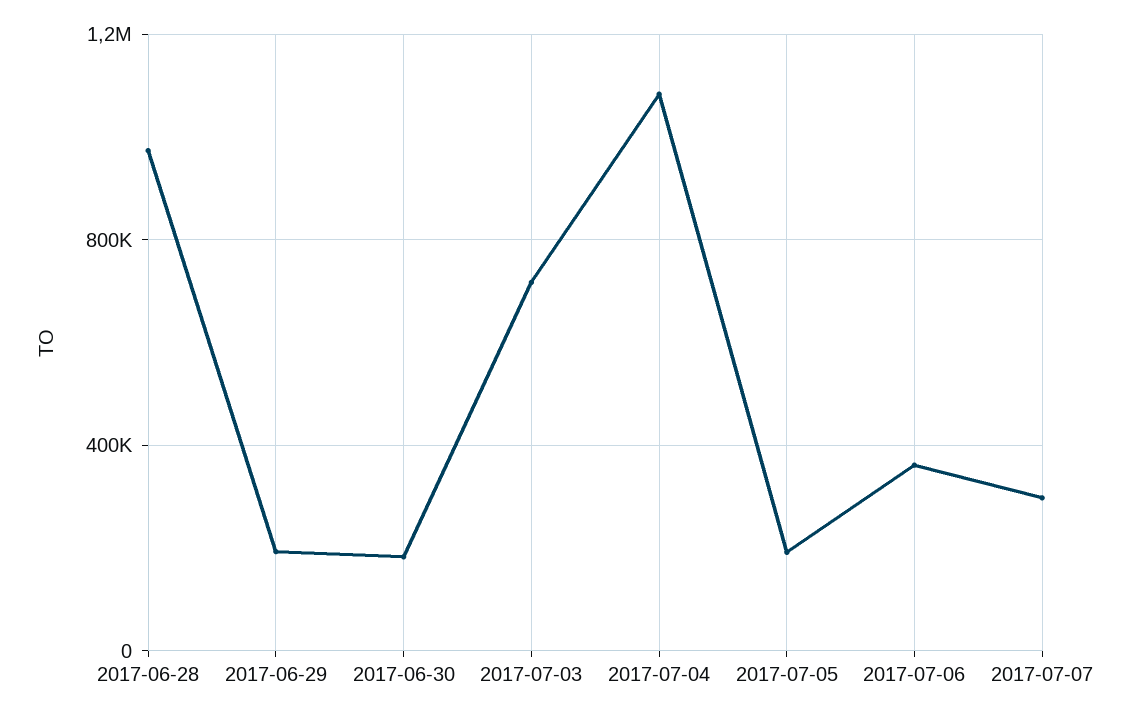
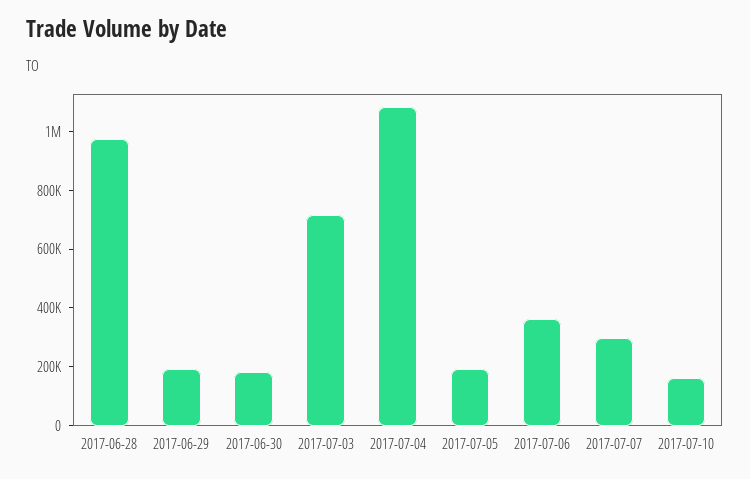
2017-07-10: none -> 150000

